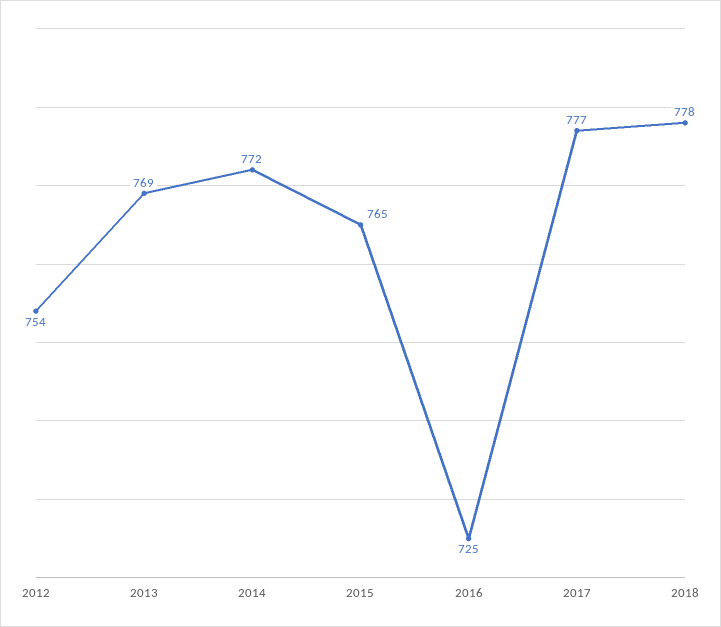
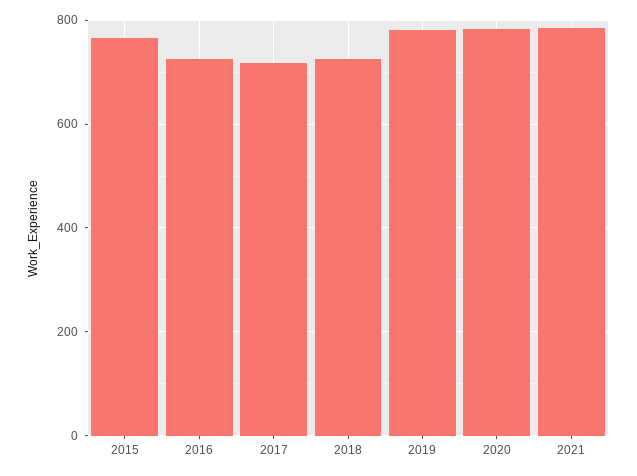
2012: 754 -> none
2013: 769 -> none
2014: 772 -> none
2017: 777 -> 720
2018: 778 -> 720
2019: none -> 780
2020: none -> 780
2021: none -> 780

